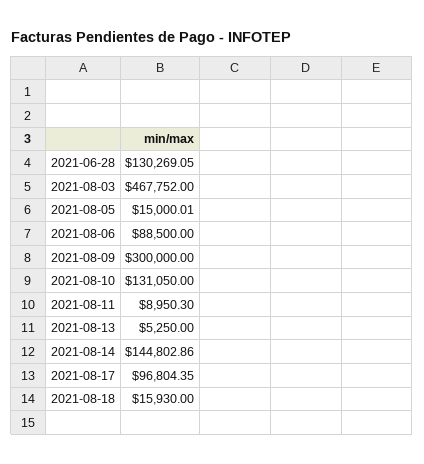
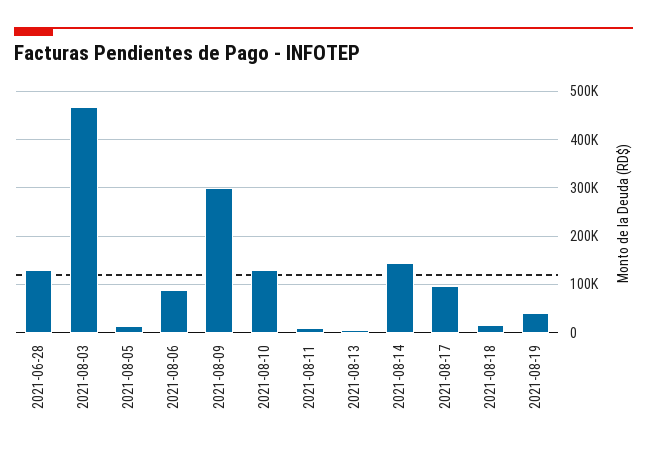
2021-08-19: none -> 40000

